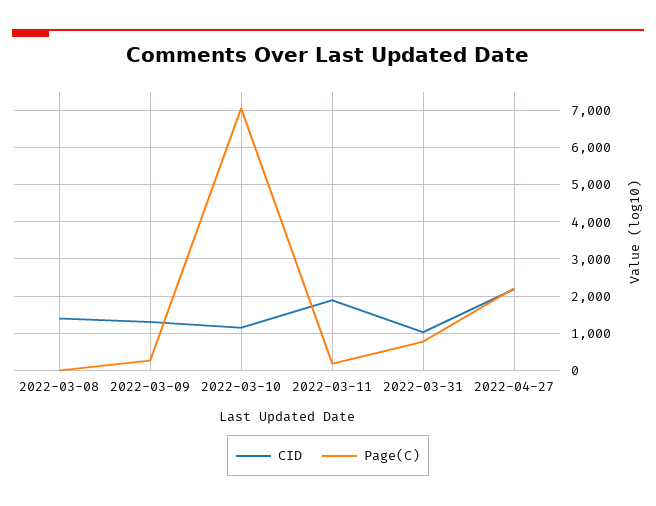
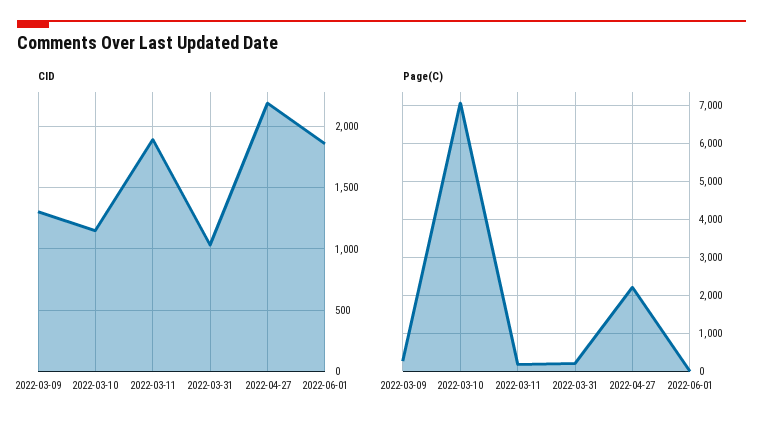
CID, 2022-03-08: 1400 -> none
Page(C), 2022-03-08: 0 -> none
Page(C), 2022-03-31: 800 -> 200
CID, 2022-06-01: none -> 1850
Page(C), 2022-06-01: none -> 0

